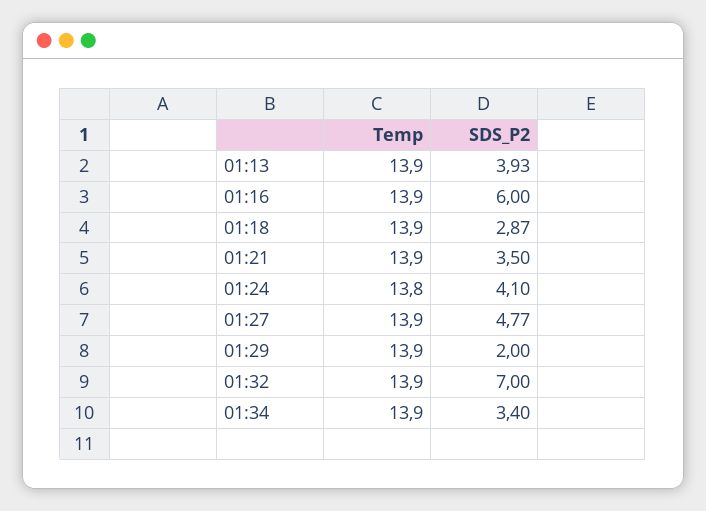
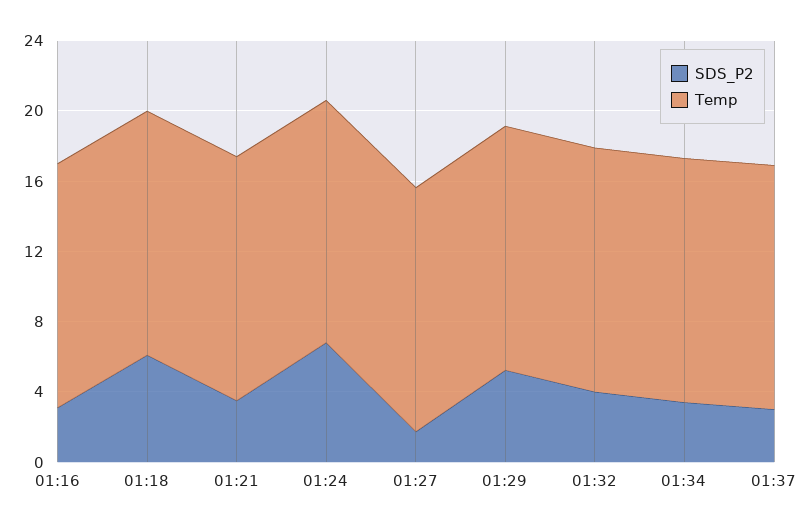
Temp, 01:13: 13.9 -> none
SDS_P2, 01:13: 3.93 -> none
SDS_P2, 01:16: 6 -> 3
SDS_P2, 01:18: 2.87 -> 6
SDS_P2, 01:24: 4.1 -> 7
SDS_P2, 01:27: 4.77 -> 2
SDS_P2, 01:29: 2 -> 5
SDS_P2, 01:32: 7 -> 4
SDS_P2, 01:37: none -> 3
Temp, 01:37: none -> 14

